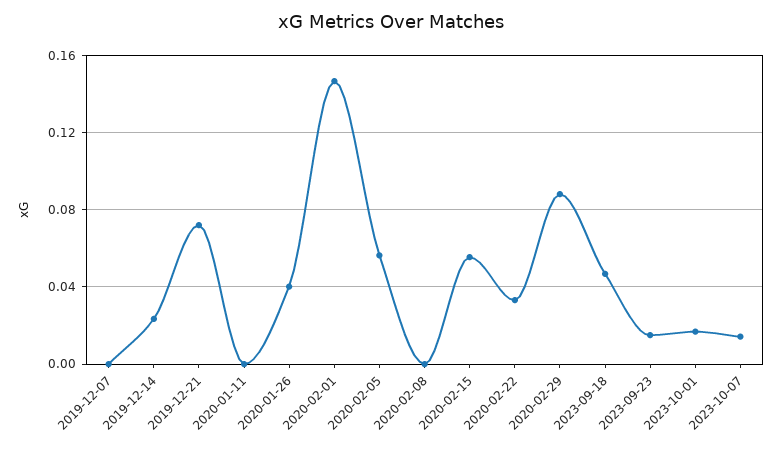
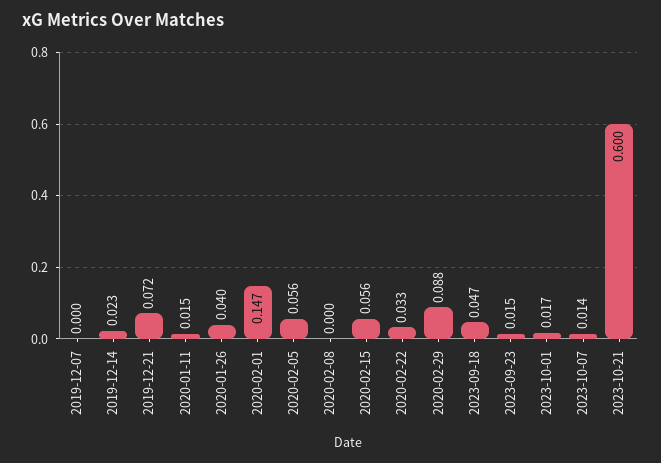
2020-01-11: 0 -> 0.015
2023-10-21: none -> 0.6

